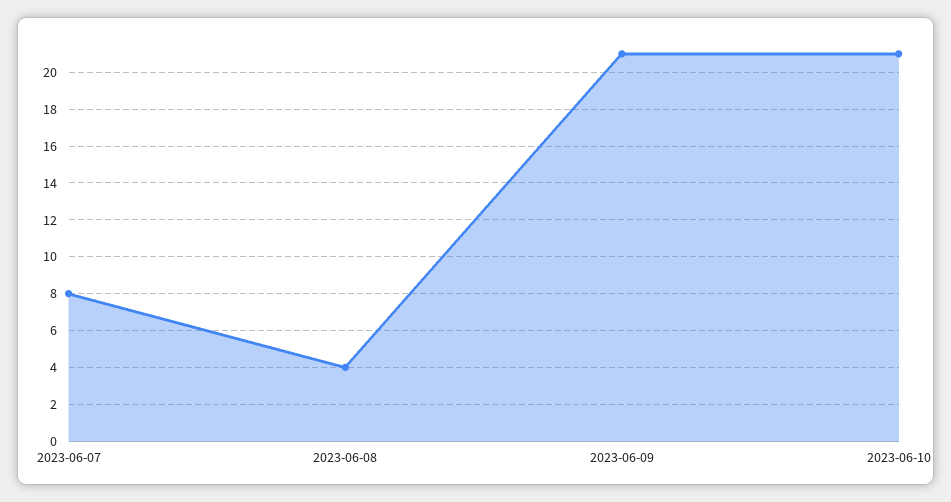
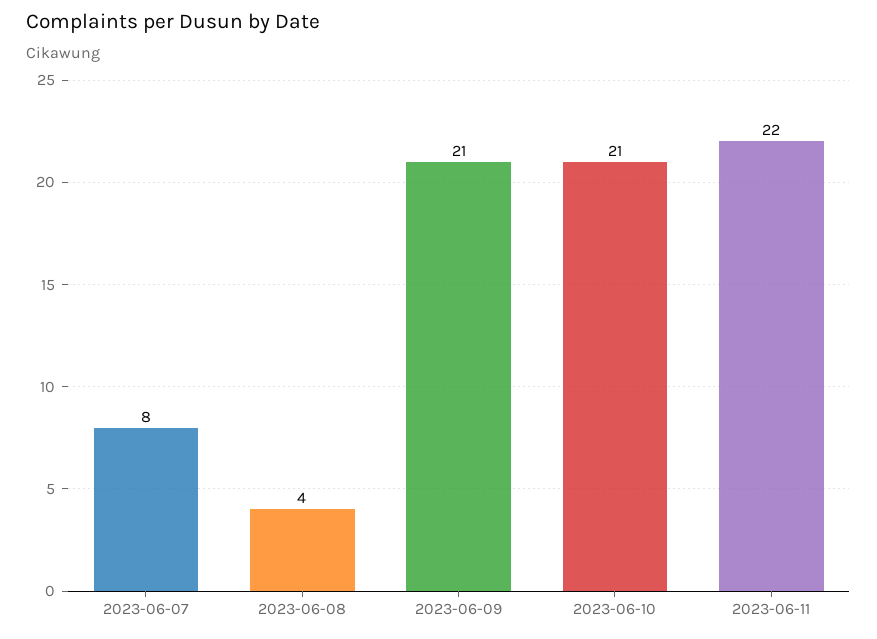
2023-06-11: none -> 22

